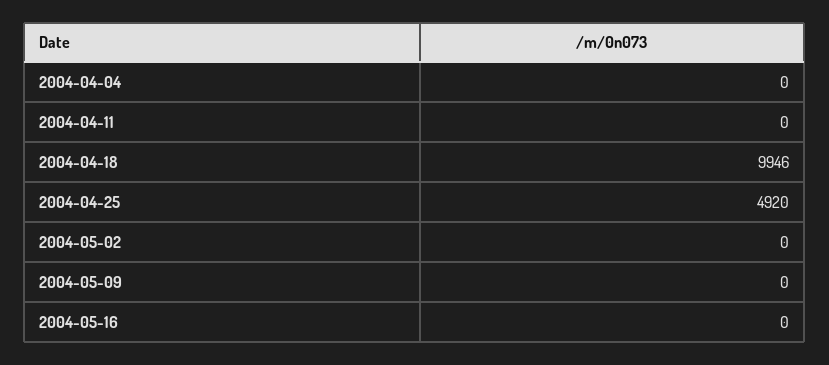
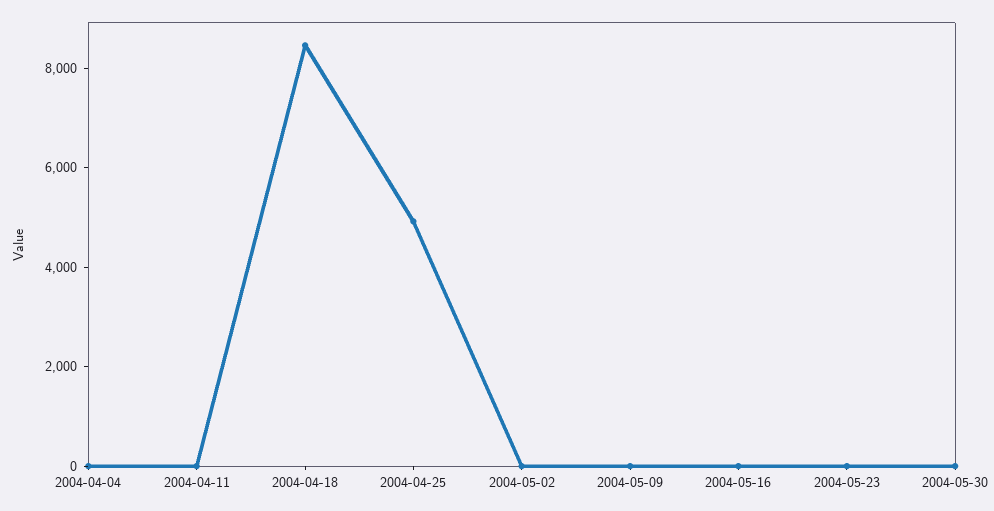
2004-04-18: 9946 -> 8500
2004-05-23: none -> 0
2004-05-30: none -> 0

